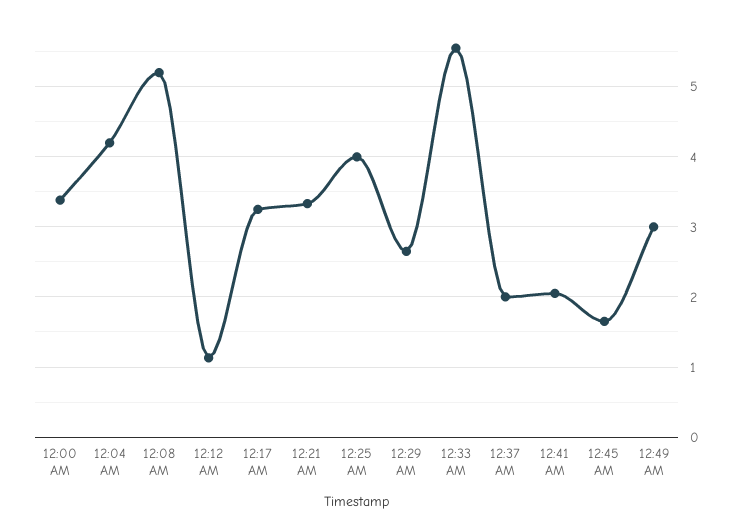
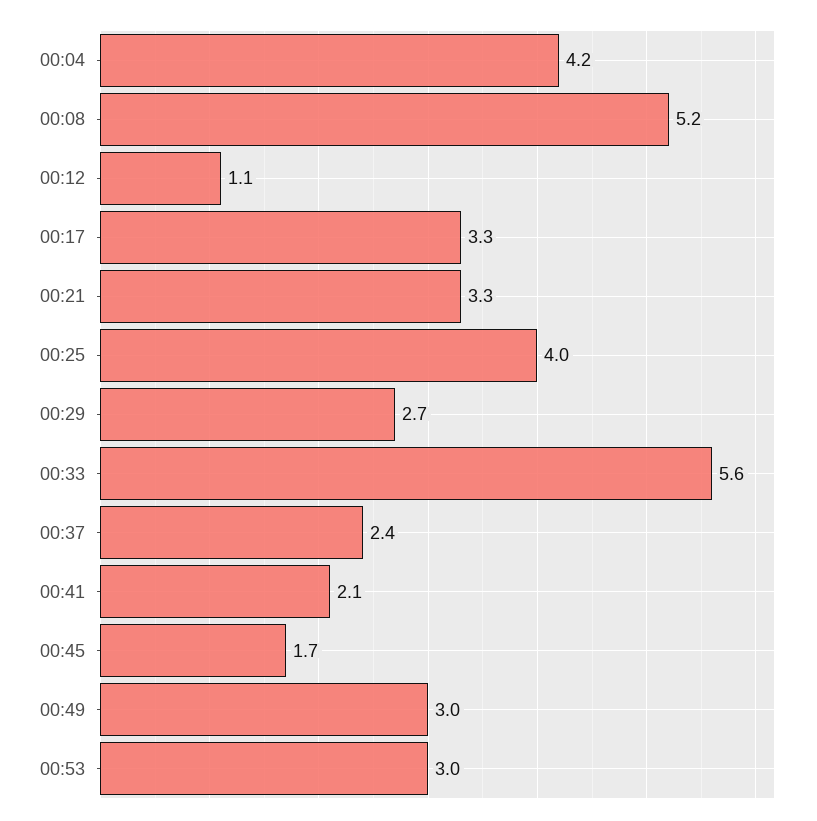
12:00 AM: 3.4 -> none
12:37 AM: 2 -> 2.4
00:53: none -> 3

